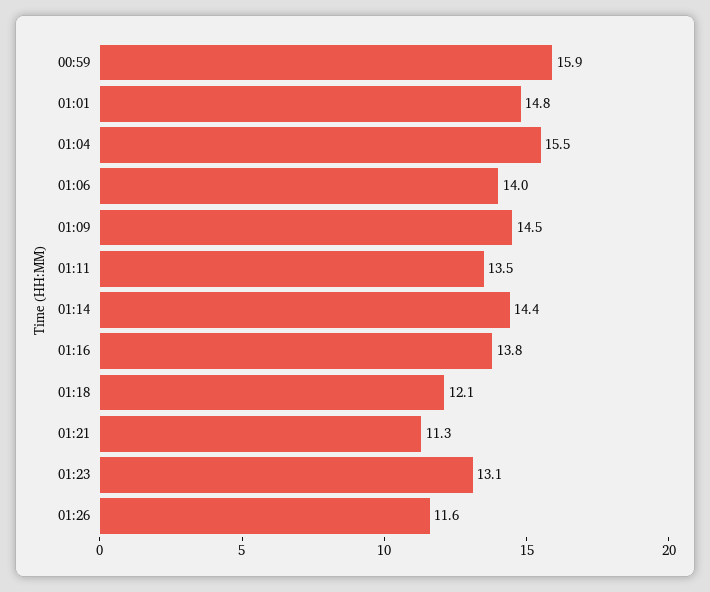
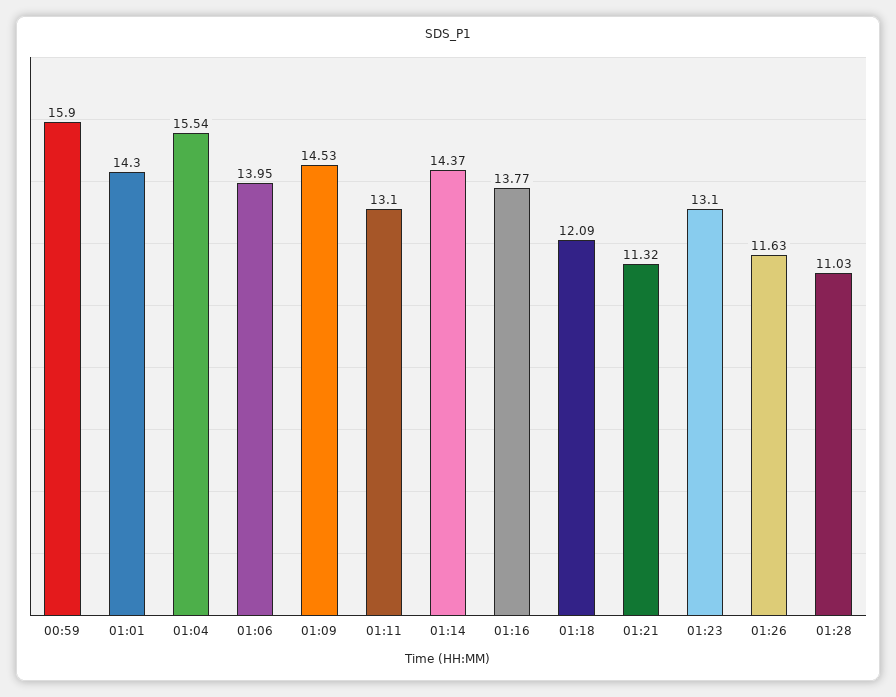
01:01: 14.8 -> 14.3
01:11: 13.5 -> 13.1
01:28: none -> 11.03

